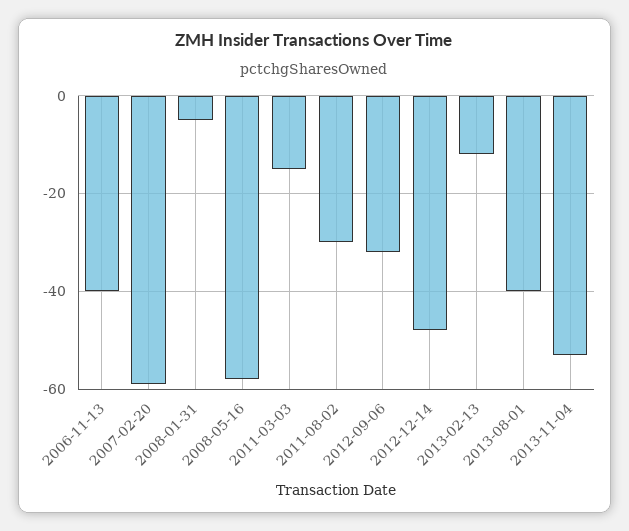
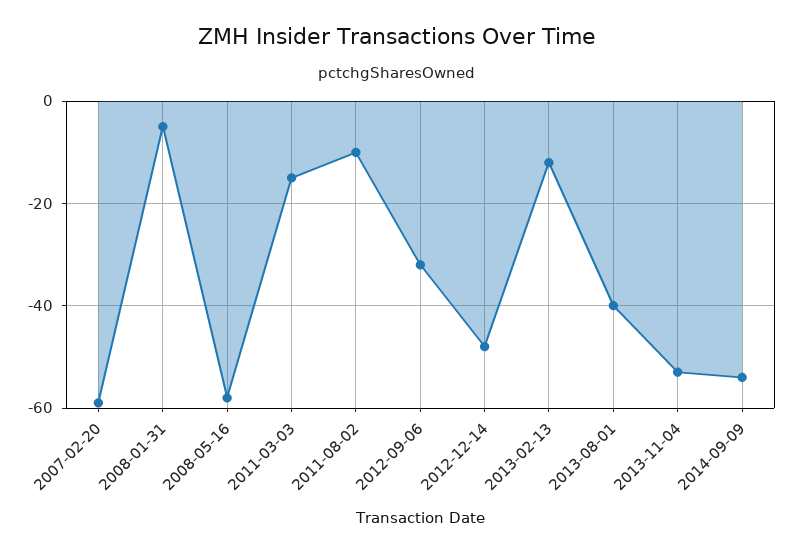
2006-11-13: -40 -> none
2011-08-02: -30 -> -10
2014-09-09: none -> -55

